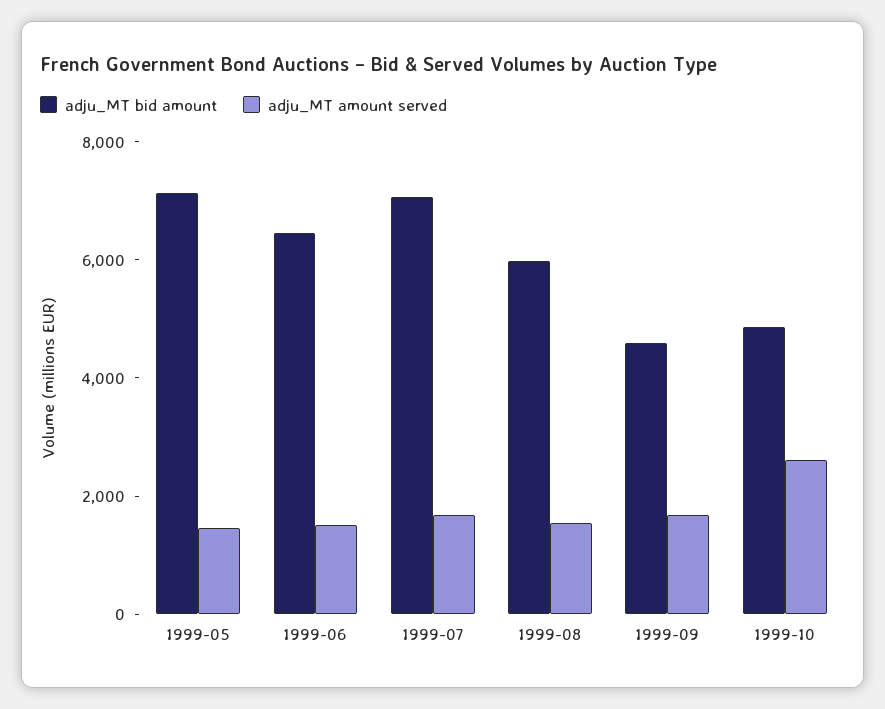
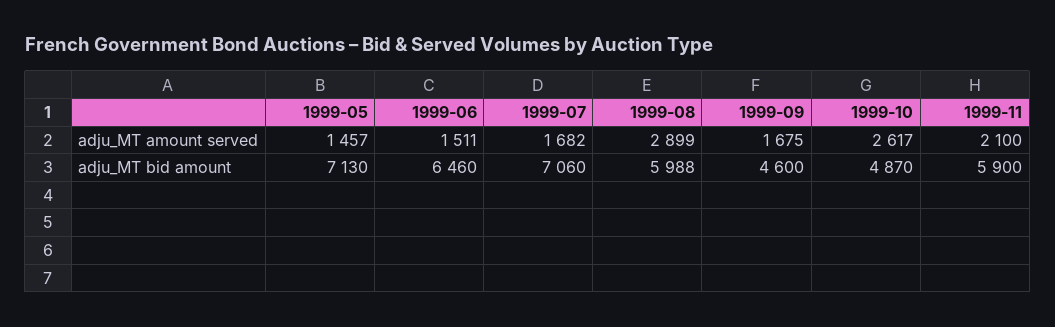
adju_MT amount served, 1999-08: 1500 -> 2899
adju_MT amount served, 1999-11: none -> 2100
adju_MT bid amount, 1999-11: none -> 5900

